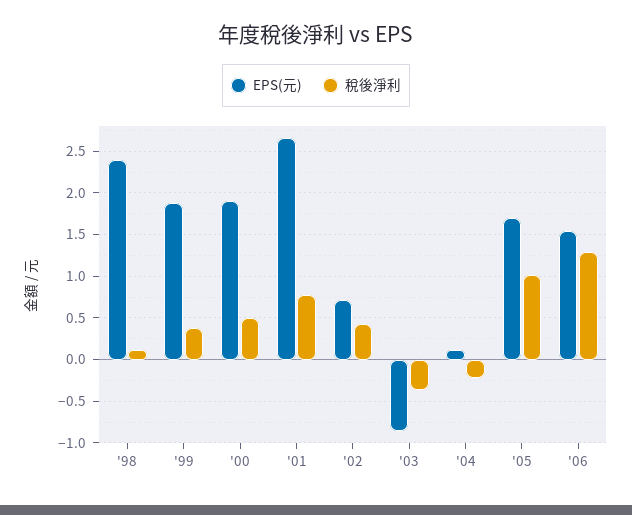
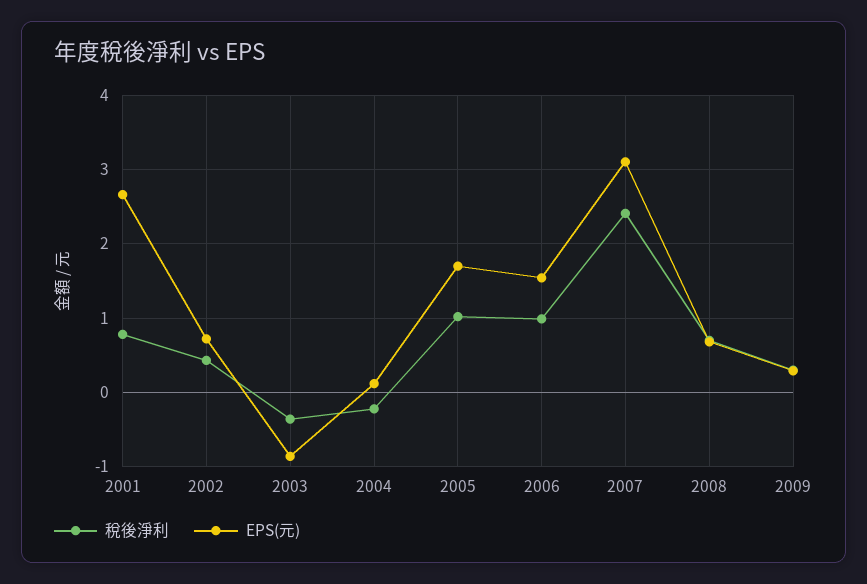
EPS(元), '98: 2.4 -> none
稅後淨利, '98: 0.1 -> none
EPS(元), '99: 1.9 -> none
稅後淨利, '99: 0.4 -> none
EPS(元), '00: 1.9 -> none
稅後淨利, '00: 0.5 -> none
稅後淨利, '06: 1.3 -> 1
稅後淨利, 2007: none -> 2.4
EPS(元), 2007: none -> 3.1
稅後淨利, 2008: none -> 0.7
EPS(元), 2008: none -> 0.7
稅後淨利, 2009: none -> 0.3
EPS(元), 2009: none -> 0.3

